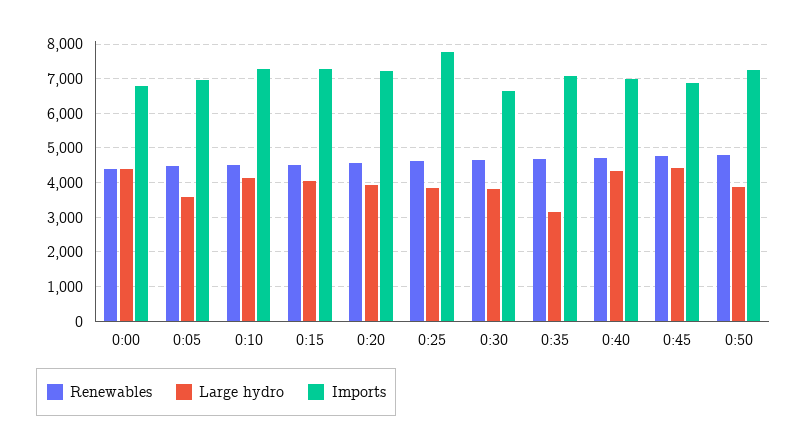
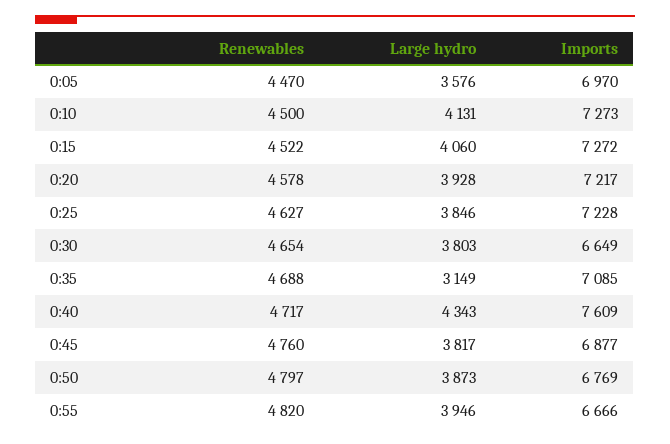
Renewables, 0:00: 4400 -> none
Large hydro, 0:00: 4400 -> none
Imports, 0:00: 6800 -> none
Imports, 0:25: 7800 -> 7228
Imports, 0:40: 7000 -> 7609
Large hydro, 0:45: 4400 -> 3817
Imports, 0:50: 7200 -> 6769
Renewables, 0:55: none -> 4820
Large hydro, 0:55: none -> 3946
Imports, 0:55: none -> 6666

